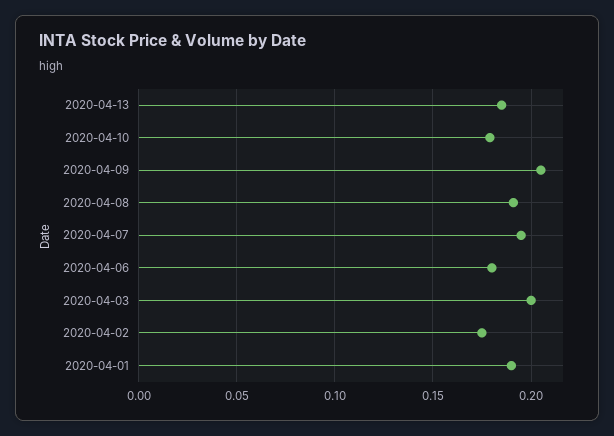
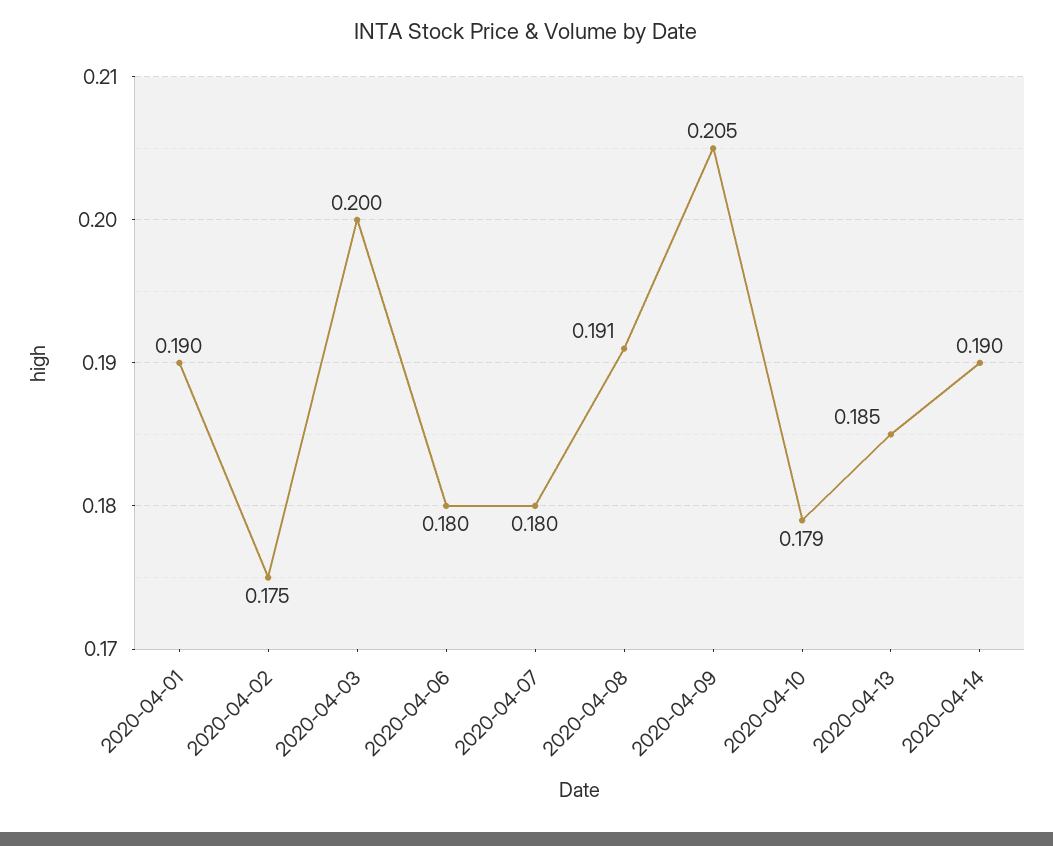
2020-04-07: 0.195 -> 0.18
2020-04-14: none -> 0.19

